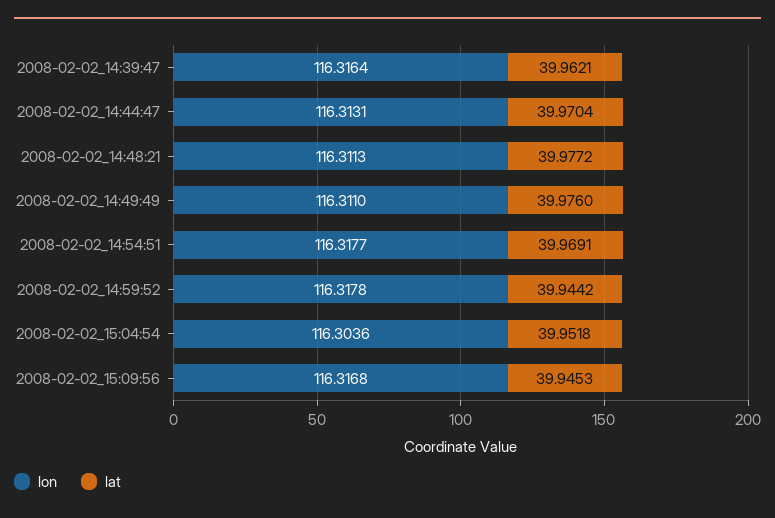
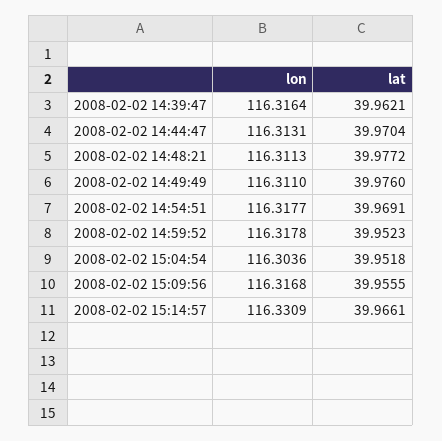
lat, 2008-02-02_14:59:52: 39.9442 -> 39.9523
lat, 2008-02-02_15:09:56: 39.9453 -> 39.9555
lon, 2008-02-02 15:14:57: none -> 116.3309
lat, 2008-02-02 15:14:57: none -> 39.9661

